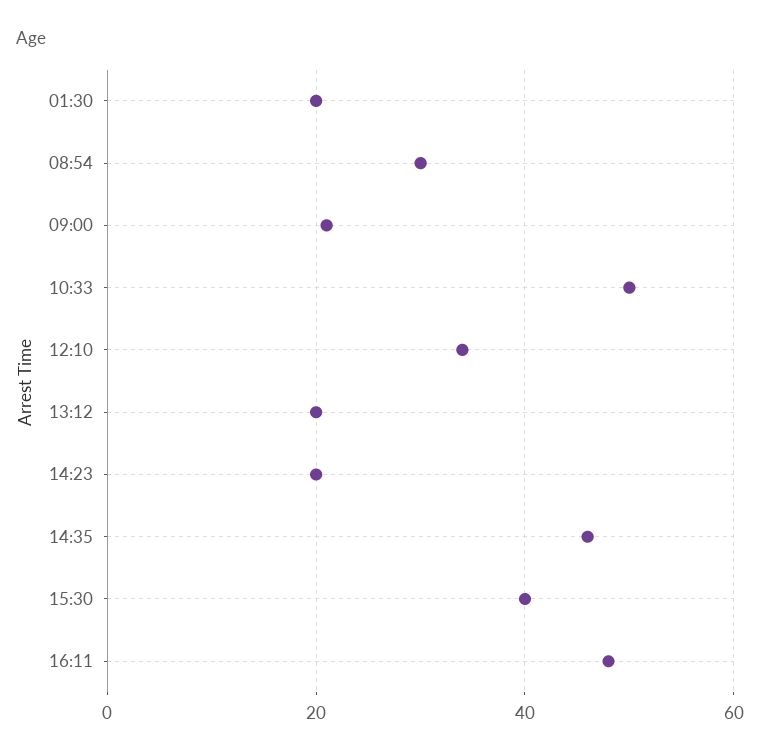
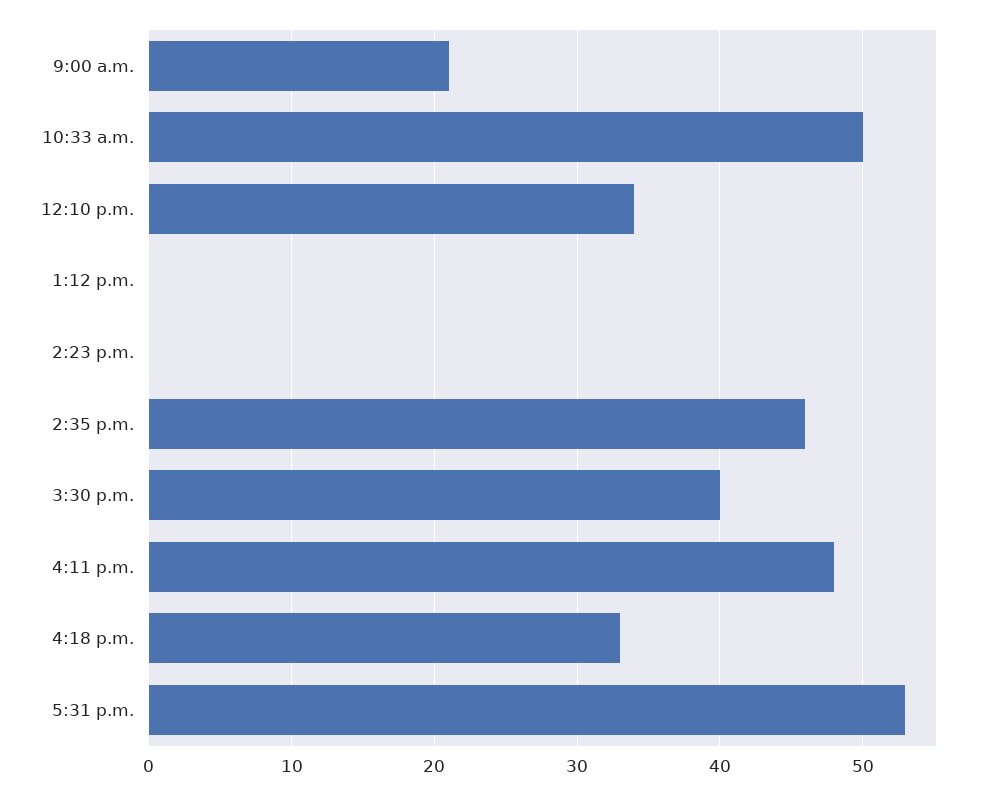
01:30: 20 -> none
08:54: 30 -> none
13:12: 20 -> 0
14:23: 20 -> 0
4:18 p.m.: none -> 33
5:31 p.m.: none -> 53

